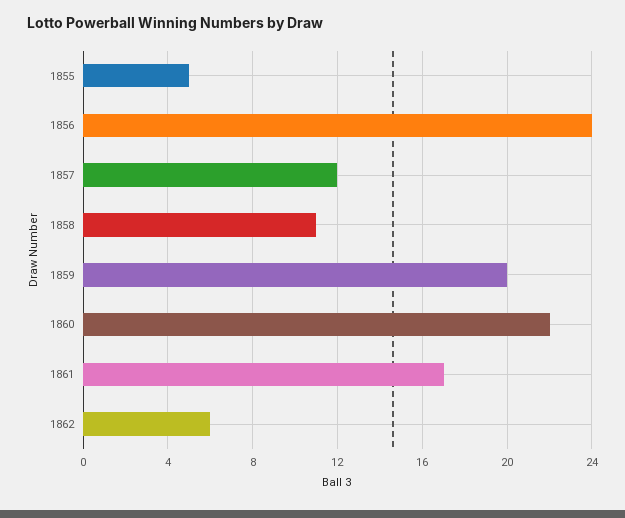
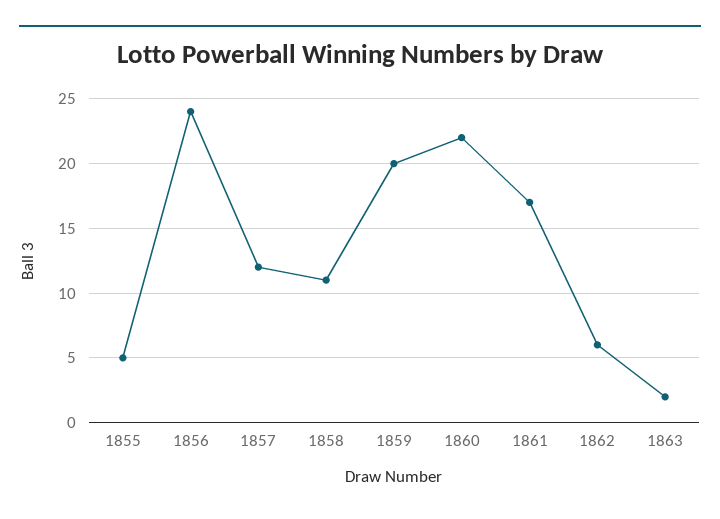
1863: none -> 2

